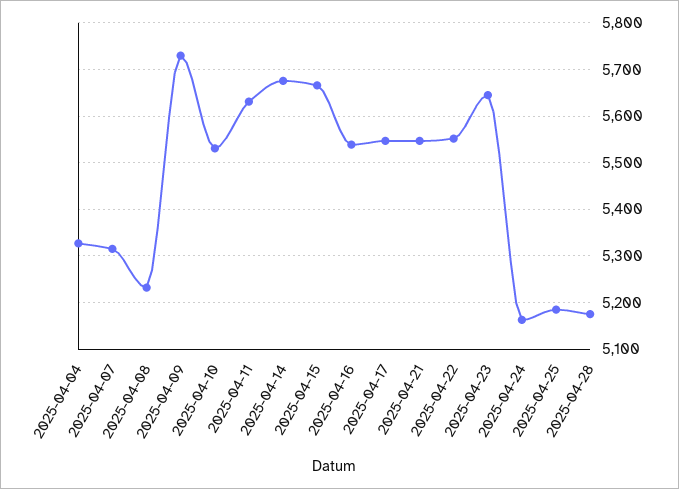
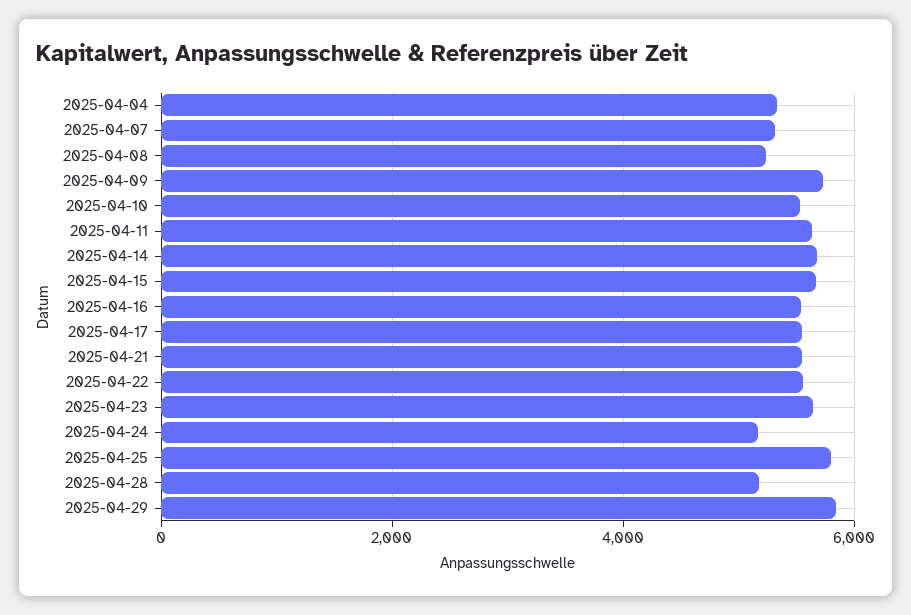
2025-04-25: 5180 -> 5800
2025-04-29: none -> 5800

